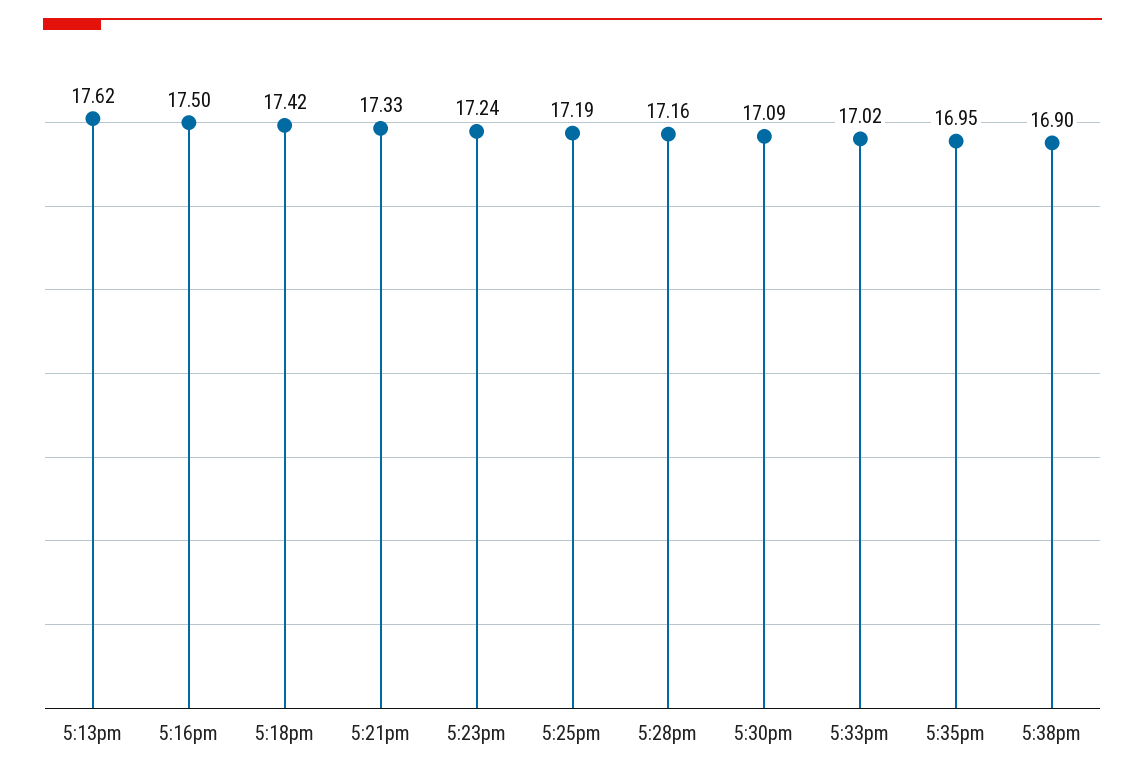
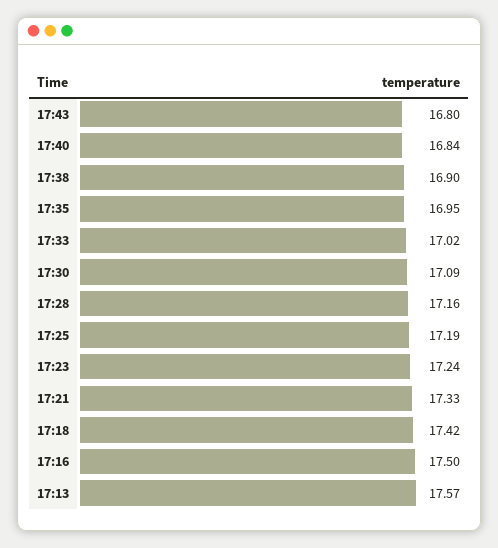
5:13pm: 17.62 -> 17.57
17:43: none -> 16.8
17:40: none -> 16.84

